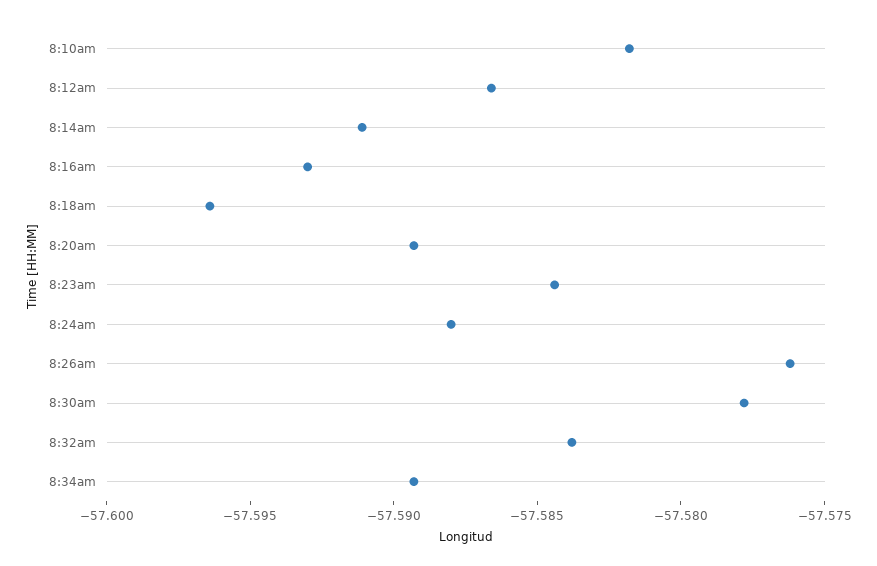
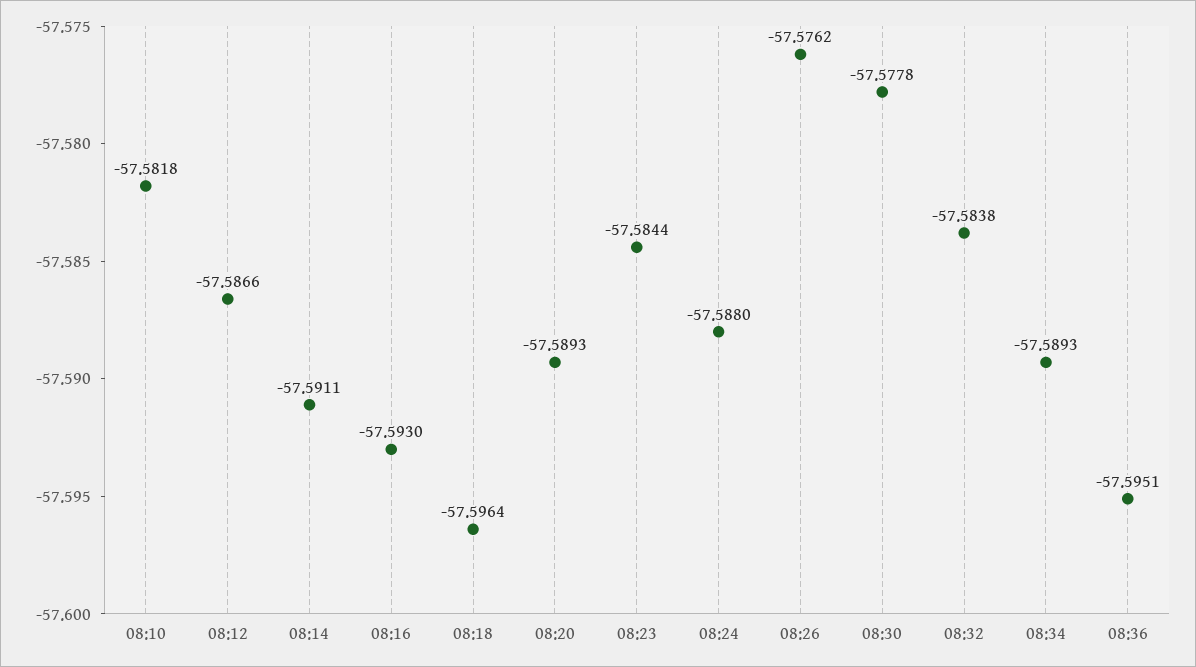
08:36: none -> -57.5951

